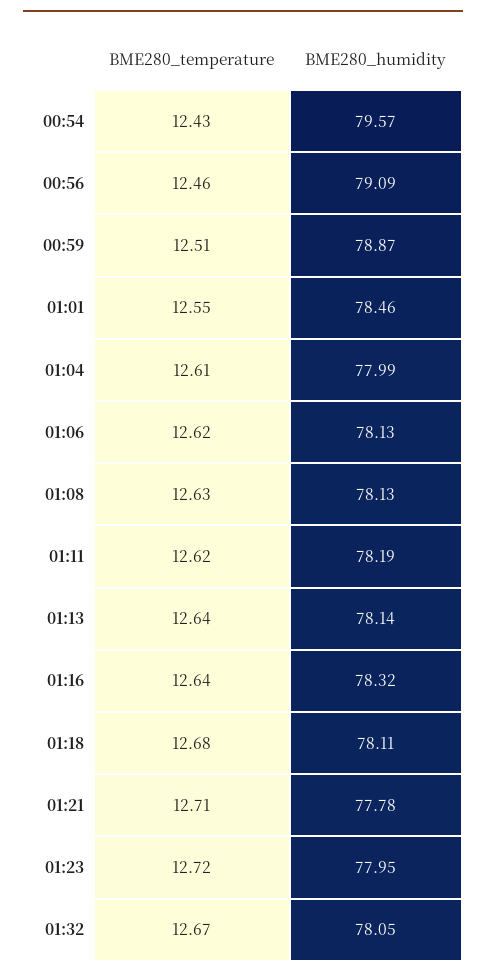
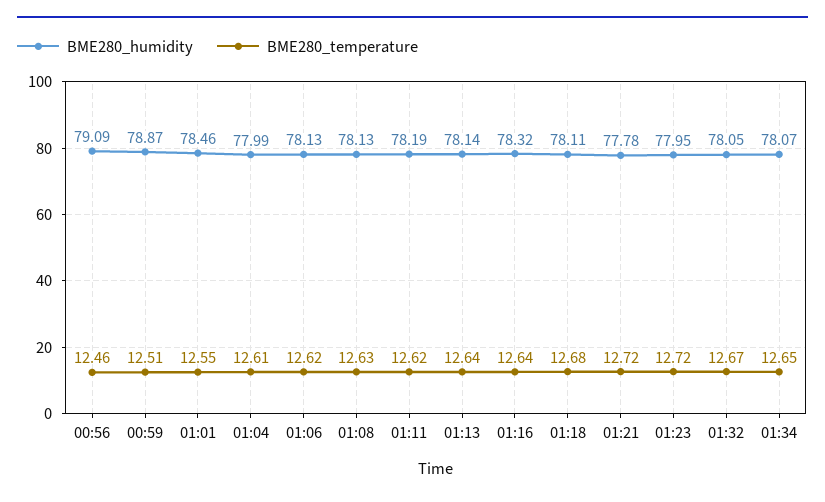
BME280_temperature, 00:54: 12.43 -> none
BME280_humidity, 00:54: 79.57 -> none
BME280_temperature, 01:21: 12.71 -> 12.72
BME280_humidity, 01:34: none -> 78.07
BME280_temperature, 01:34: none -> 12.65

